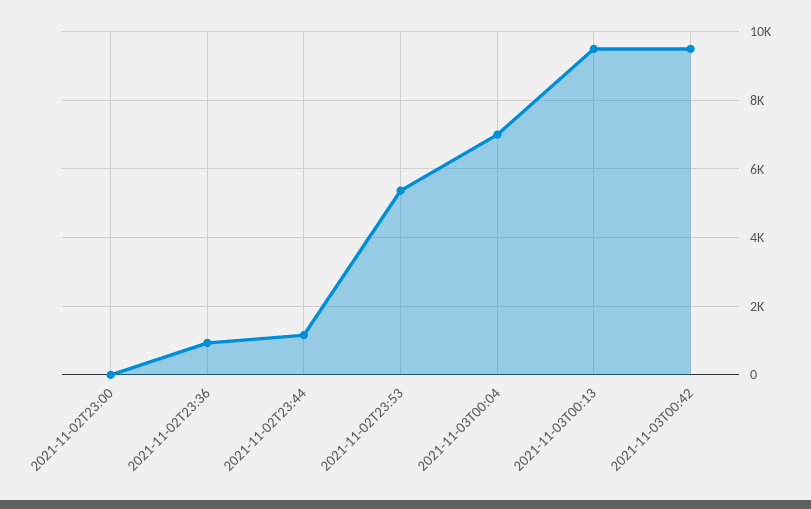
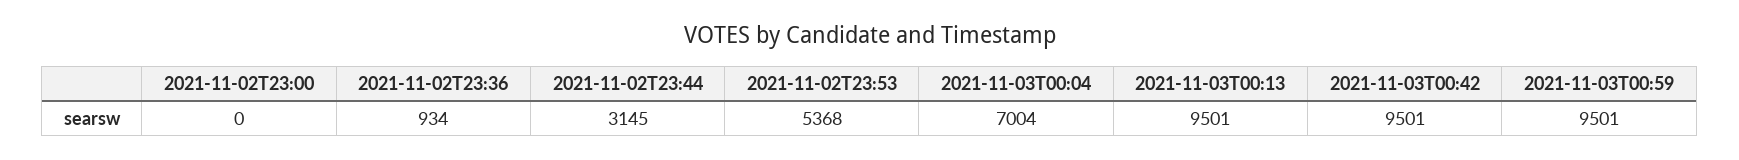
2021-11-02T23:44: 1200 -> 3145
2021-11-03T00:59: none -> 9501

